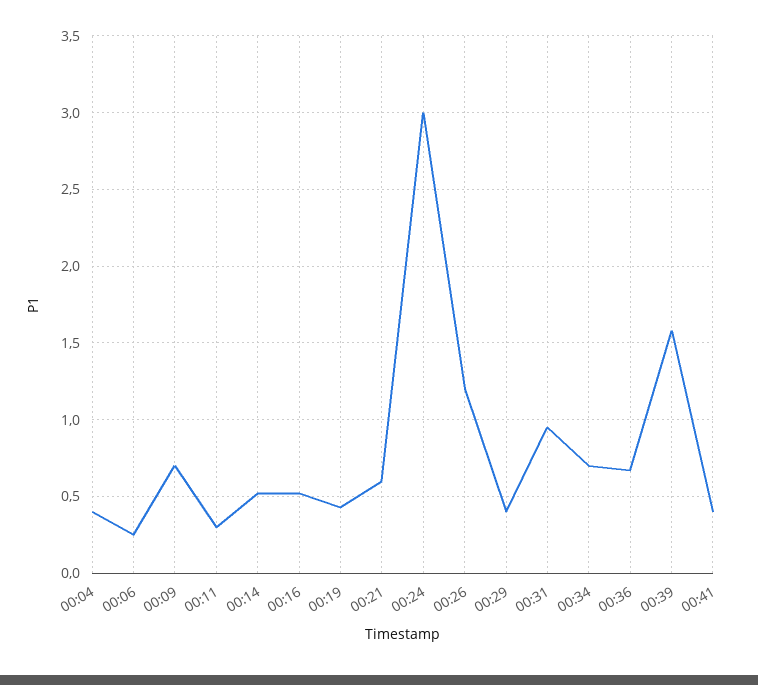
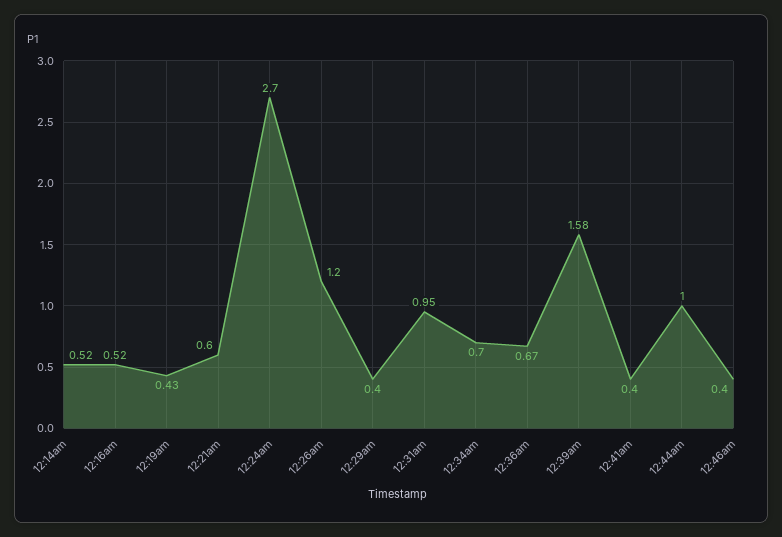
00:04: 0.4 -> none
00:06: 0.25 -> none
00:09: 0.7 -> none
00:11: 0.3 -> none
00:24: 3 -> 2.7
12:44am: none -> 1
12:46am: none -> 0.4

